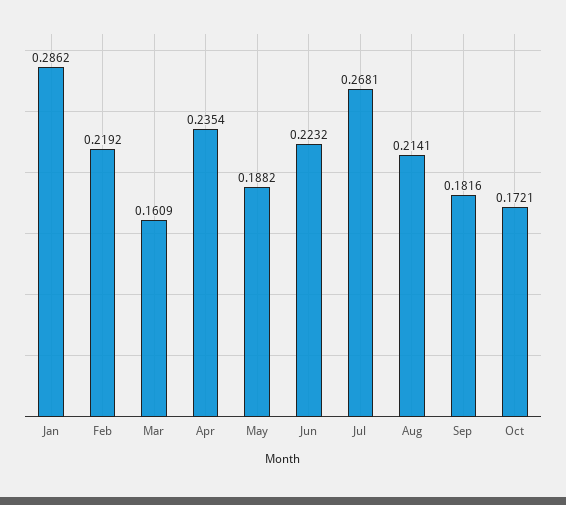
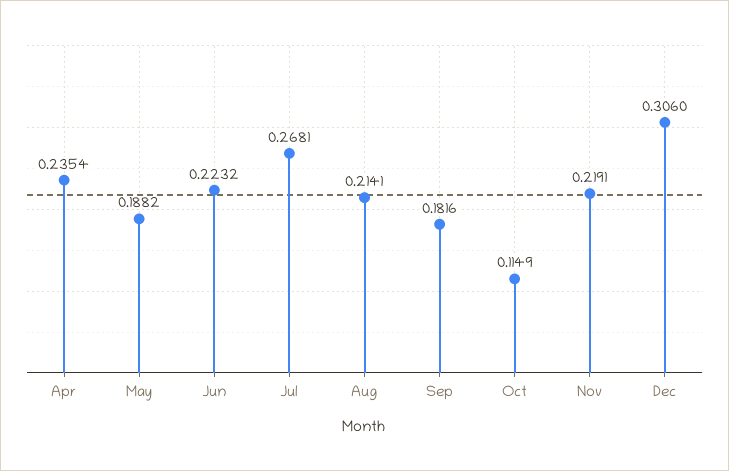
Jan: 0.2862 -> none
Feb: 0.2192 -> none
Mar: 0.1609 -> none
Oct: 0.1721 -> 0.1149
Nov: none -> 0.2191
Dec: none -> 0.306

